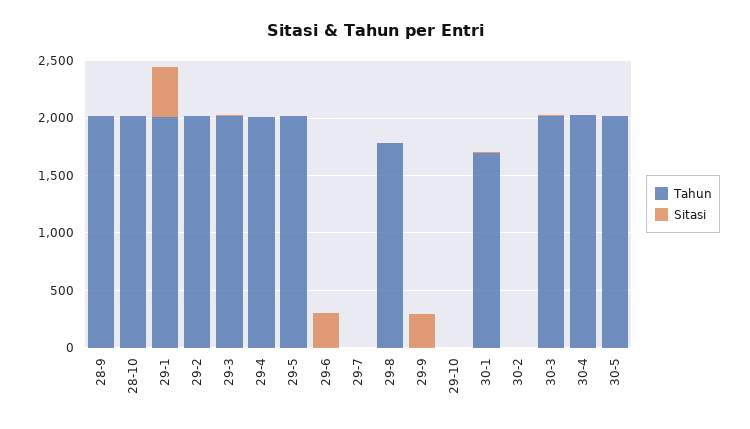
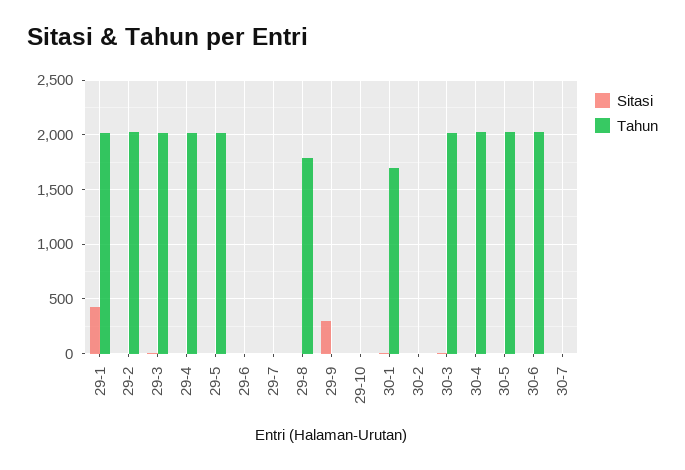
Tahun, 28-9: 2000 -> none
Sitasi, 28-9: 0 -> none
Tahun, 28-10: 2000 -> none
Sitasi, 28-10: 0 -> none
Sitasi, 29-6: 300 -> 0
Sitasi, 30-6: none -> 0
Tahun, 30-6: none -> 2000
Sitasi, 30-7: none -> 0
Tahun, 30-7: none -> 0

